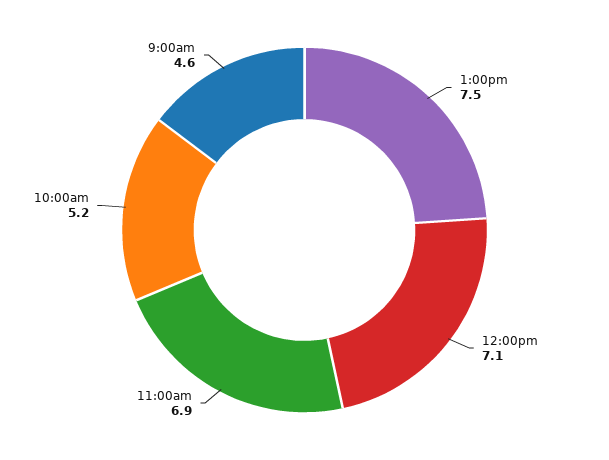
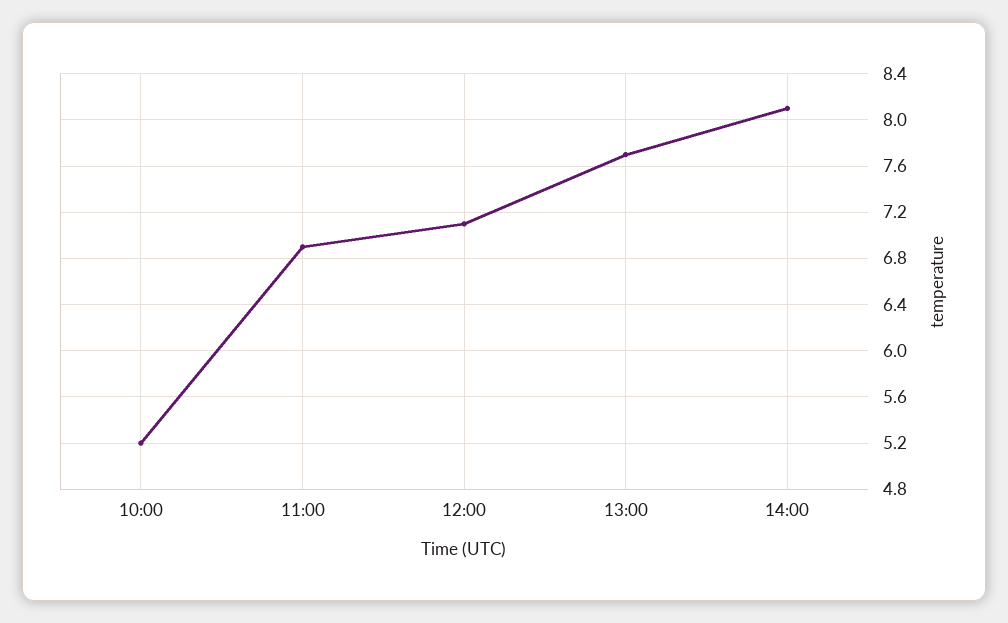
1:00pm: 7.5 -> 7.7
9:00am: 4.6 -> none
14:00: none -> 8.1

